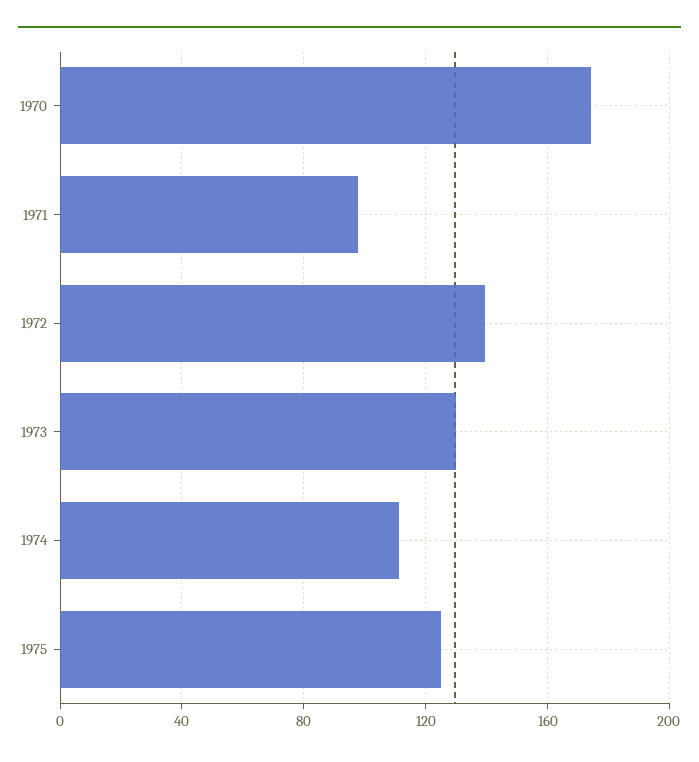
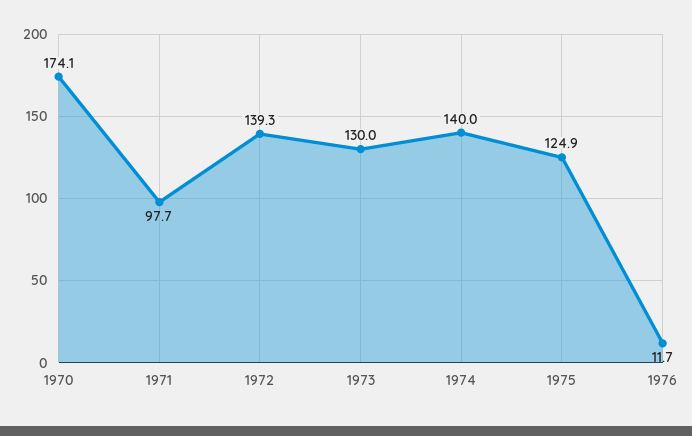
1974: 110 -> 140
1976: none -> 11.7

